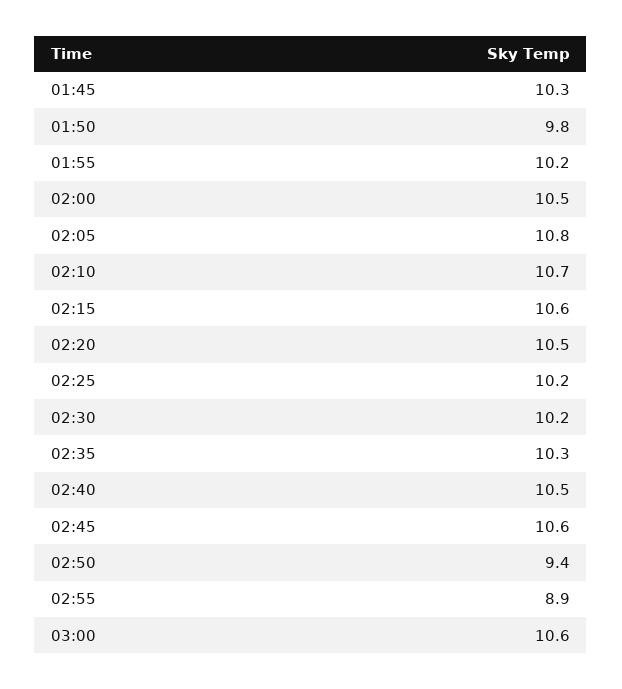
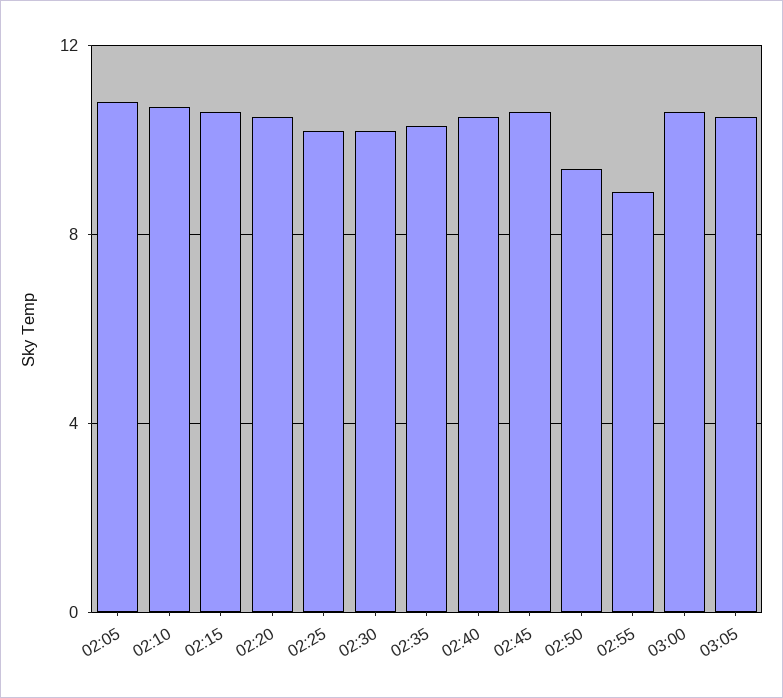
01:45: 10.3 -> none
01:50: 9.8 -> none
01:55: 10.2 -> none
02:00: 10.5 -> none
03:05: none -> 10.5

